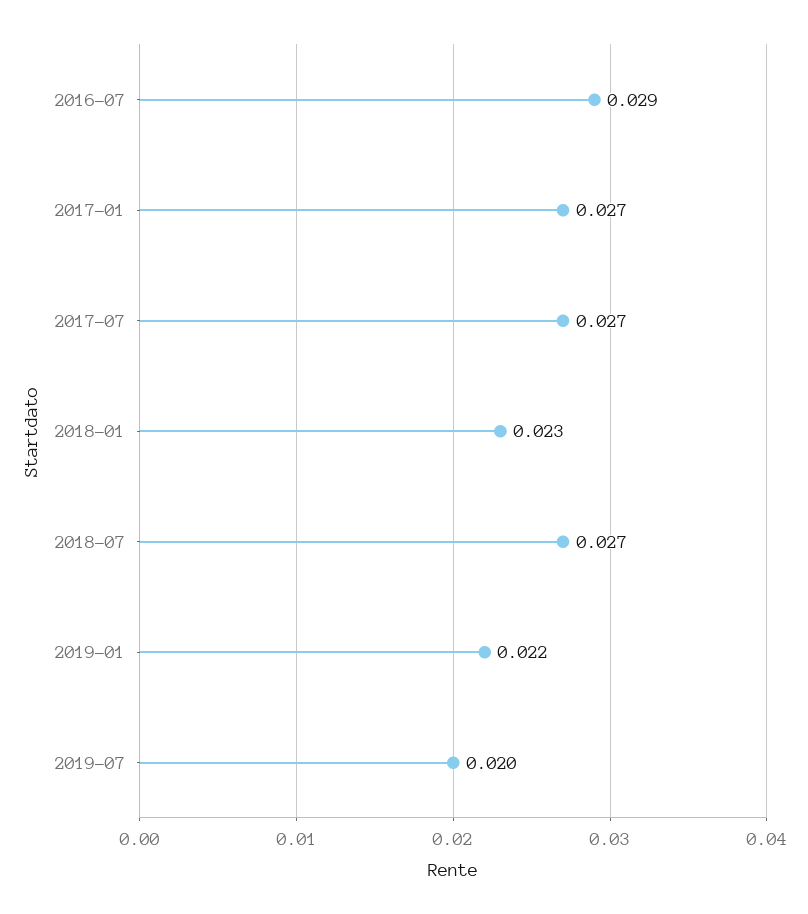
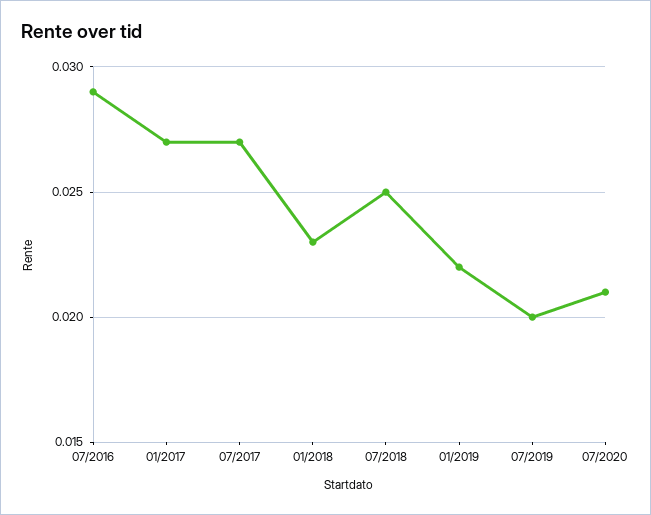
2018-07: 0.027 -> 0.025
07/2020: none -> 0.021

